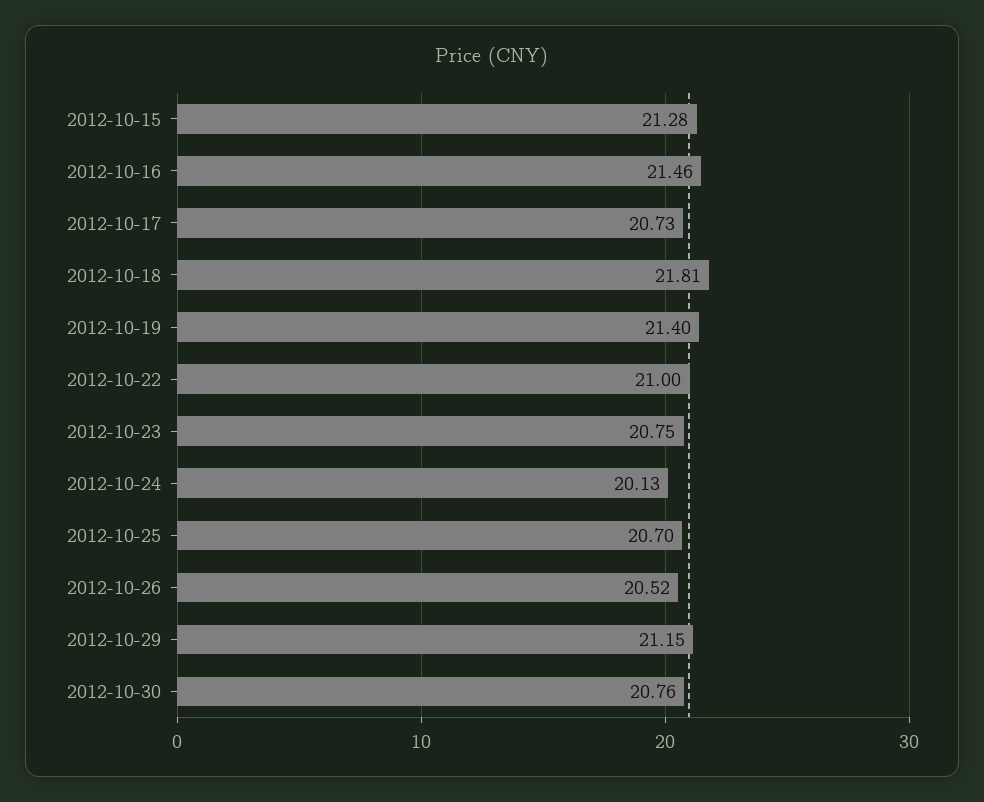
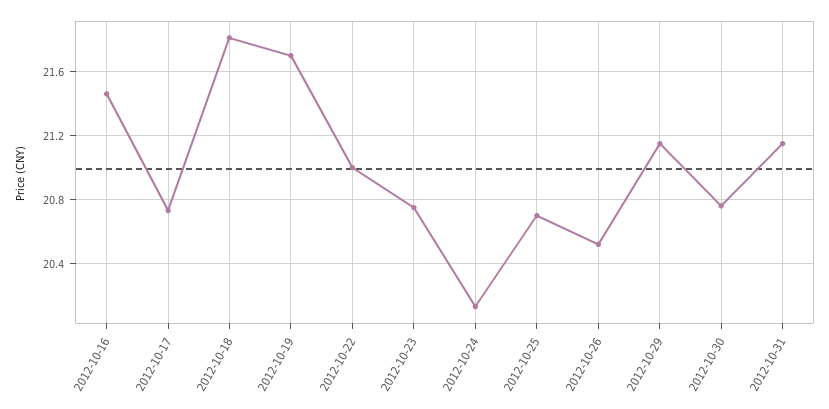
2012-10-15: 21.28 -> none
2012-10-19: 21.4 -> 21.7
2012-10-31: none -> 21.15

